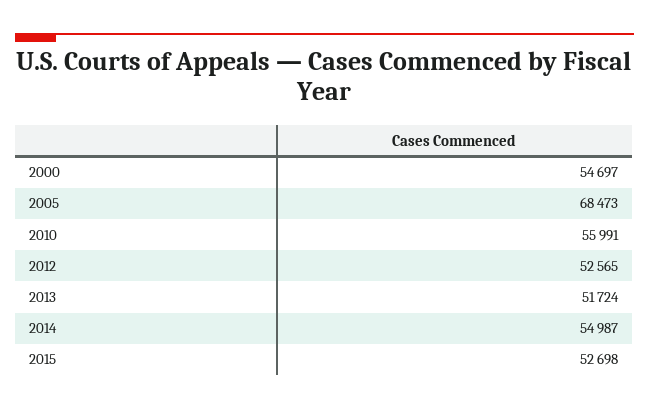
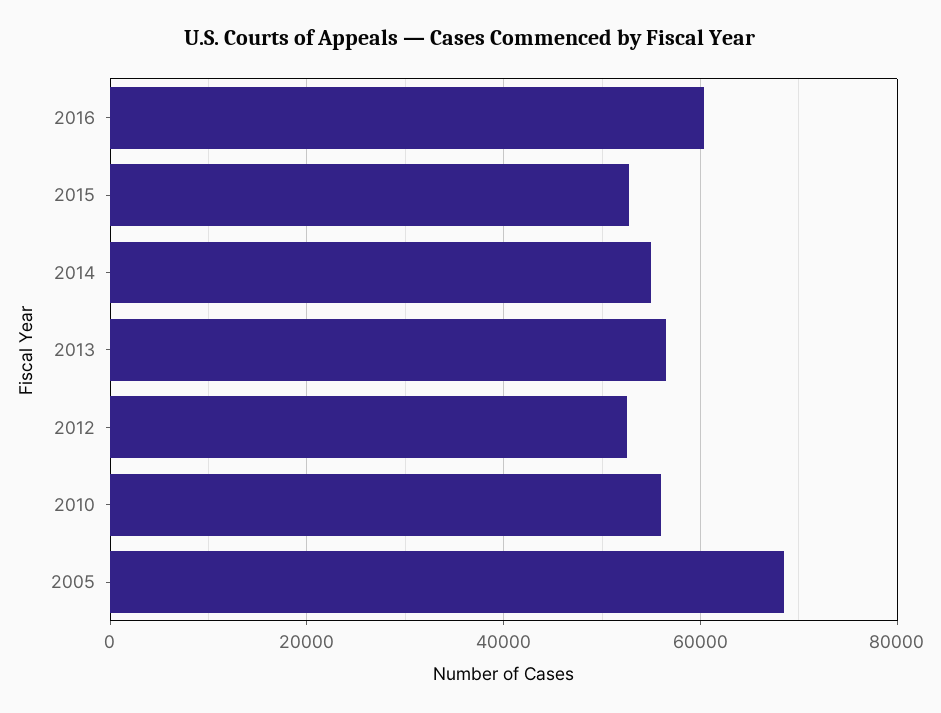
2000: 54697 -> none
2013: 51724 -> 56000
2016: none -> 60000

